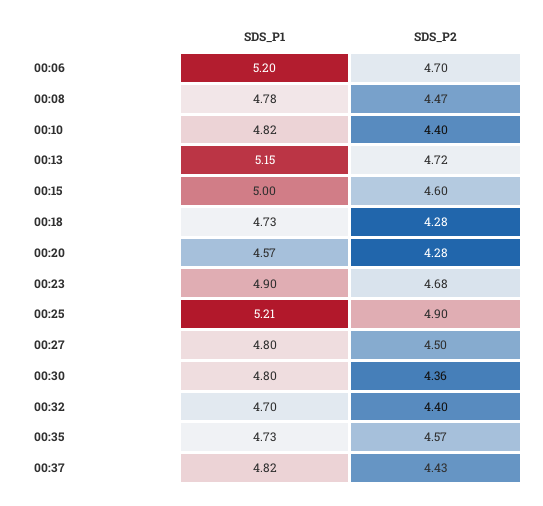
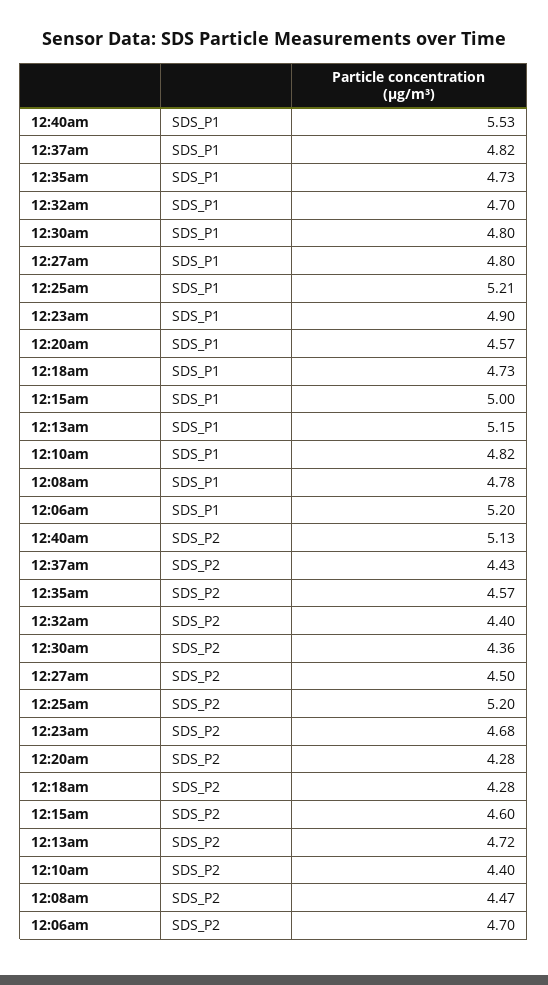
SDS_P2, 00:25: 4.9 -> 5.2
SDS_P1, 12:40am: none -> 5.53
SDS_P2, 12:40am: none -> 5.13

